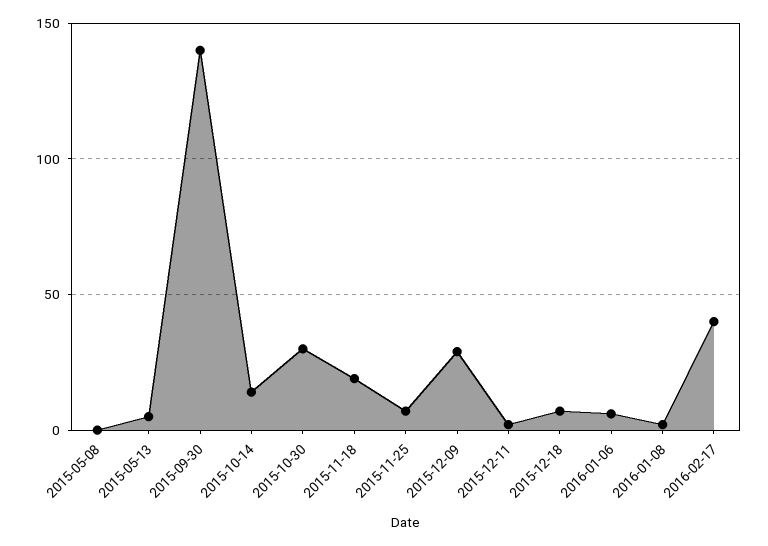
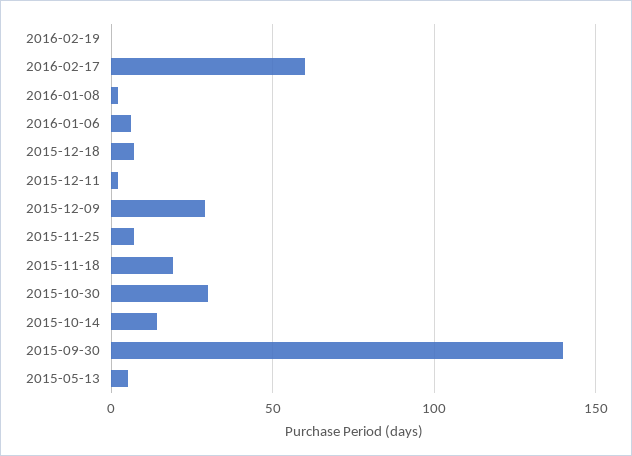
2015-05-08: 0 -> none
2016-02-17: 40 -> 60
2016-02-19: none -> 0

